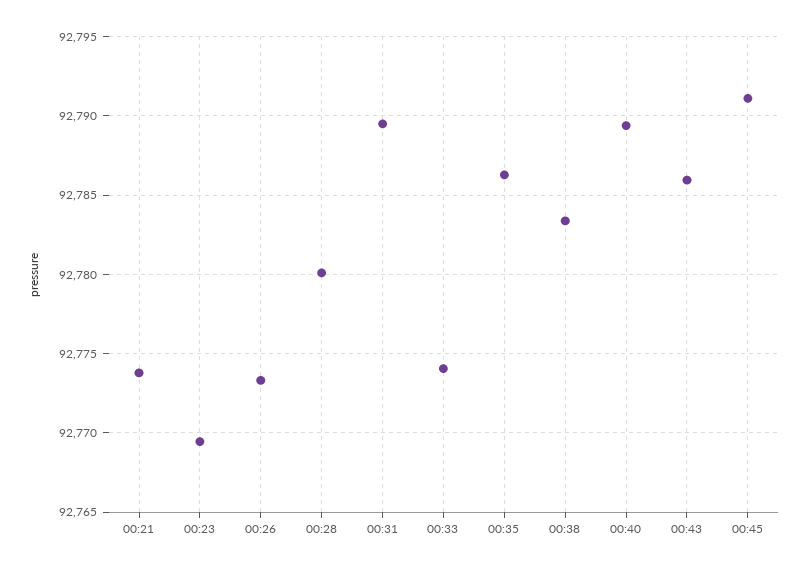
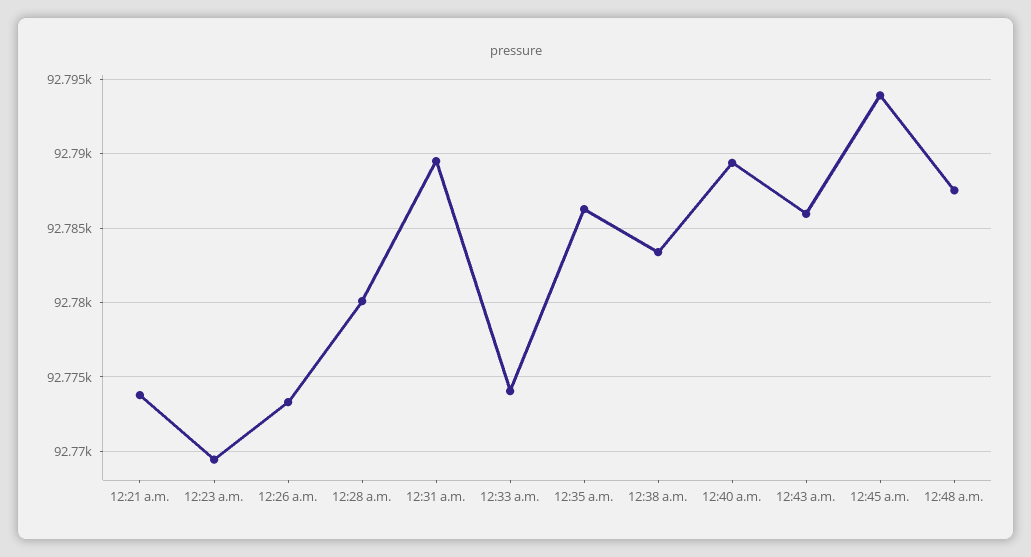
00:45: 92791 -> 92794
12:48 a.m.: none -> 92787.5

